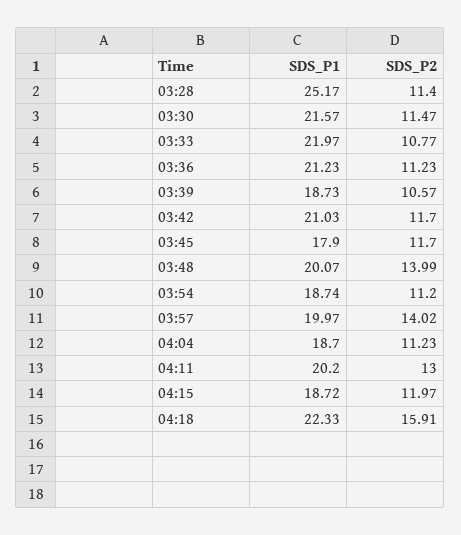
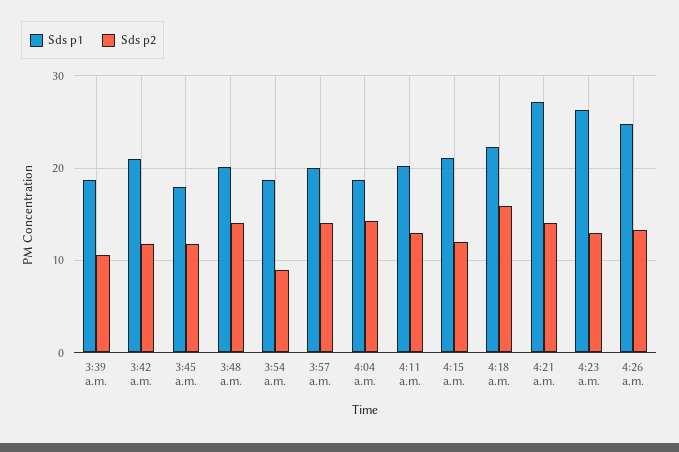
SDS_P1, 03:28: 25.17 -> none
SDS_P2, 03:28: 11.4 -> none
SDS_P1, 03:30: 21.57 -> none
SDS_P2, 03:30: 11.47 -> none
SDS_P1, 03:33: 21.97 -> none
SDS_P2, 03:33: 10.77 -> none
SDS_P1, 03:36: 21.23 -> none
SDS_P2, 03:36: 11.23 -> none
SDS_P2, 03:54: 11.2 -> 9
SDS_P2, 04:04: 11.23 -> 14
SDS_P1, 04:15: 18.72 -> 21
SDS_P1, 4:21 a.m.: none -> 27
SDS_P2, 4:21 a.m.: none -> 14
SDS_P1, 4:23 a.m.: none -> 26
SDS_P2, 4:23 a.m.: none -> 13
SDS_P1, 4:26 a.m.: none -> 25
SDS_P2, 4:26 a.m.: none -> 13

